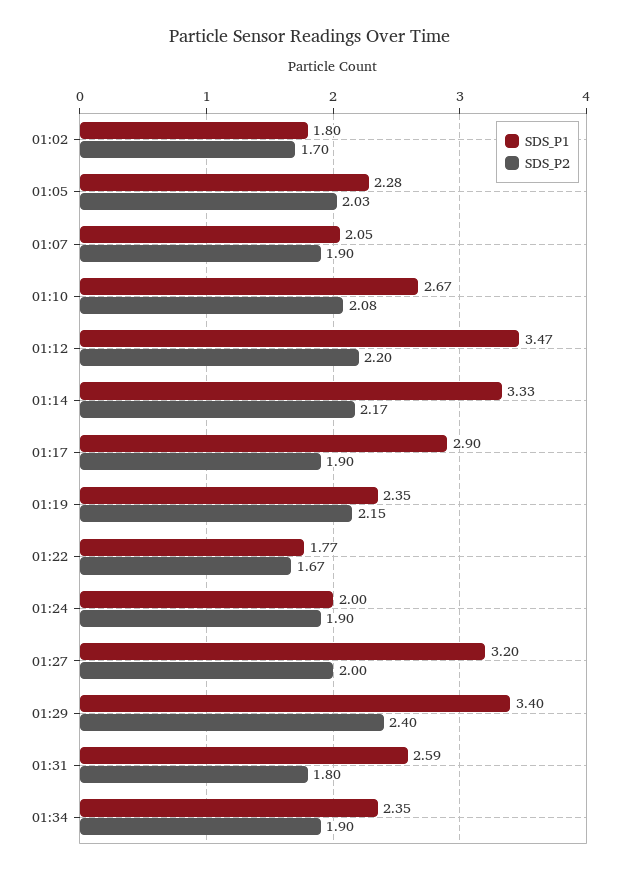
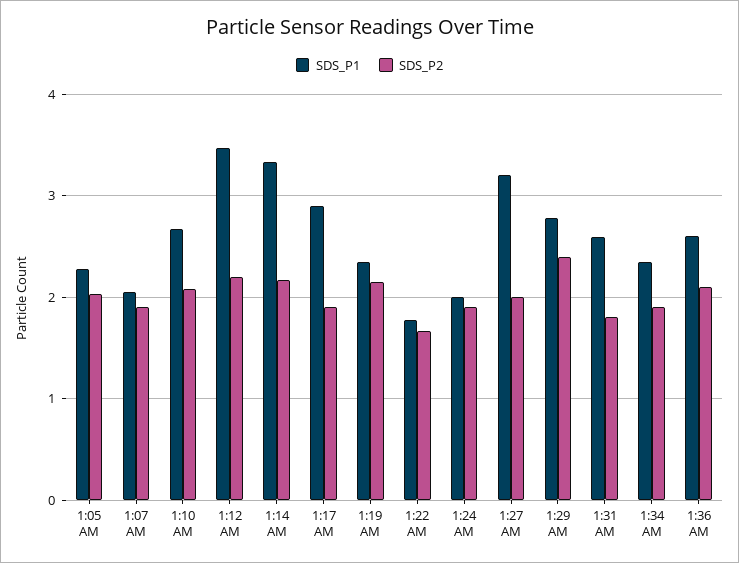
SDS_P1, 01:02: 1.8 -> none
SDS_P2, 01:02: 1.7 -> none
SDS_P1, 01:29: 3.4 -> 2.8
SDS_P1, 1:36 AM: none -> 2.6
SDS_P2, 1:36 AM: none -> 2.1

